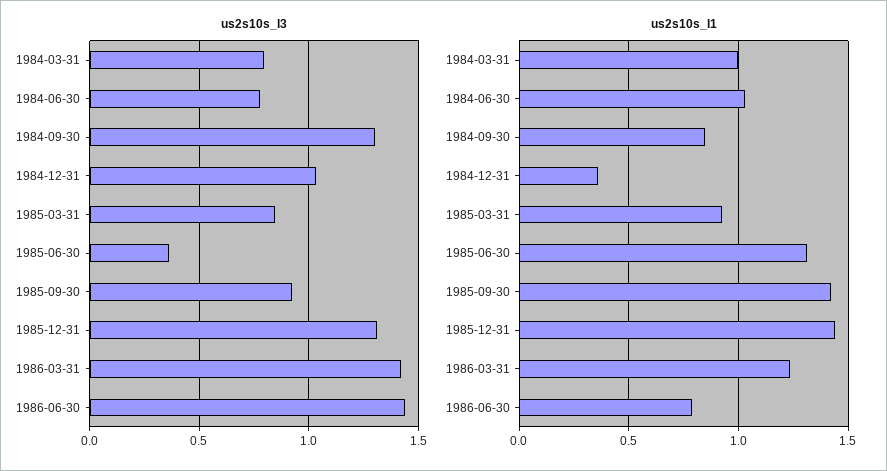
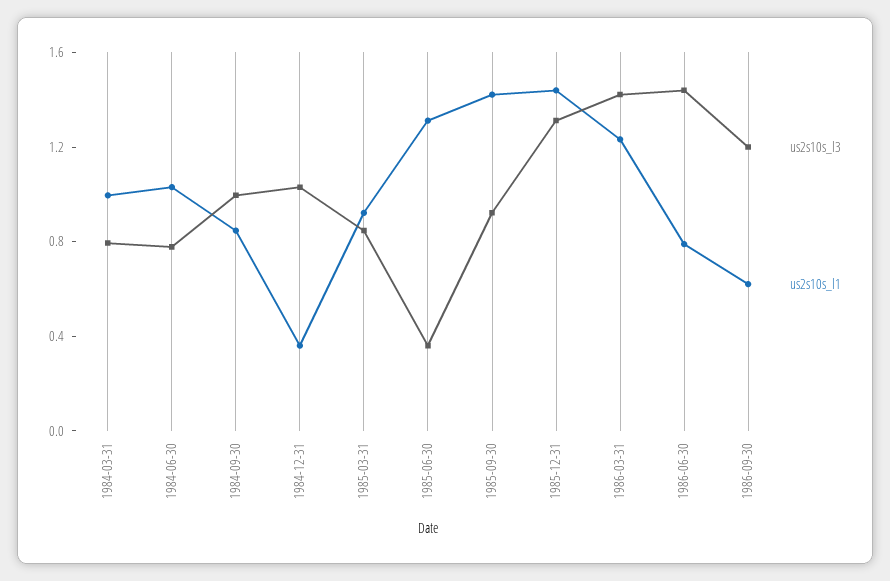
us2s10s_l3, 1984-09-30: 1.3 -> 1
us2s10s_l3, 1986-09-30: none -> 1.2
us2s10s_l1, 1986-09-30: none -> 0.6

